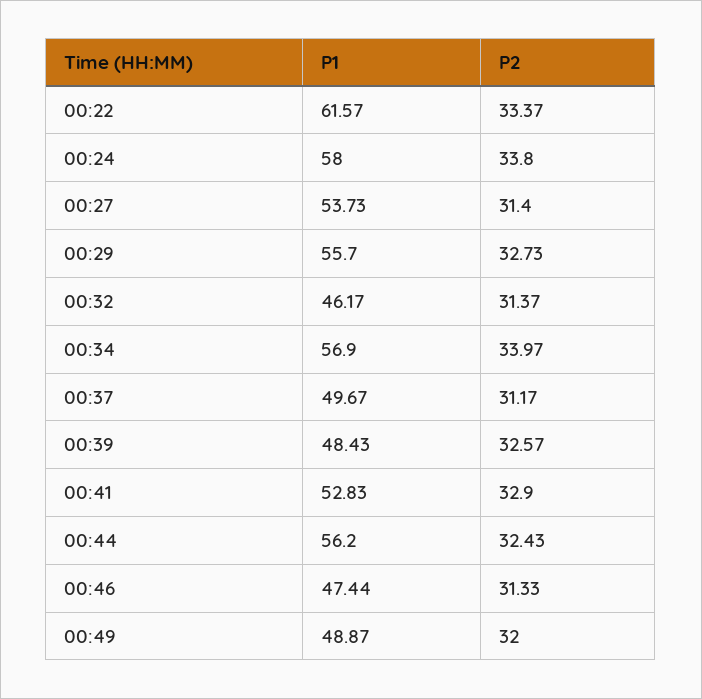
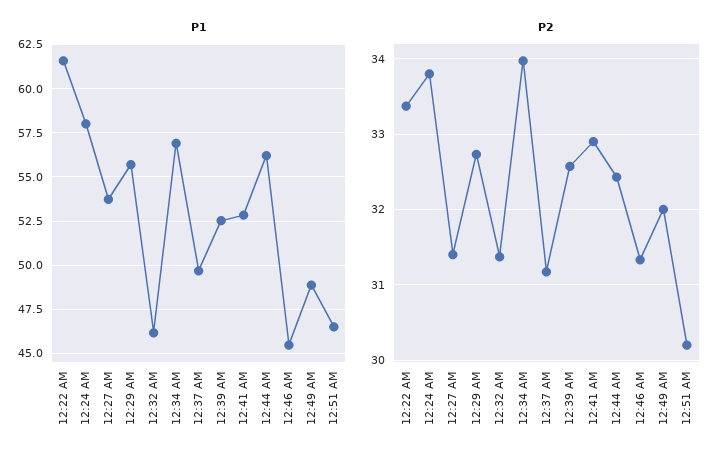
P1, 00:39: 48.43 -> 52.5
P1, 00:46: 47.44 -> 45.5
P1, 12:51 AM: none -> 46.5
P2, 12:51 AM: none -> 30.2

